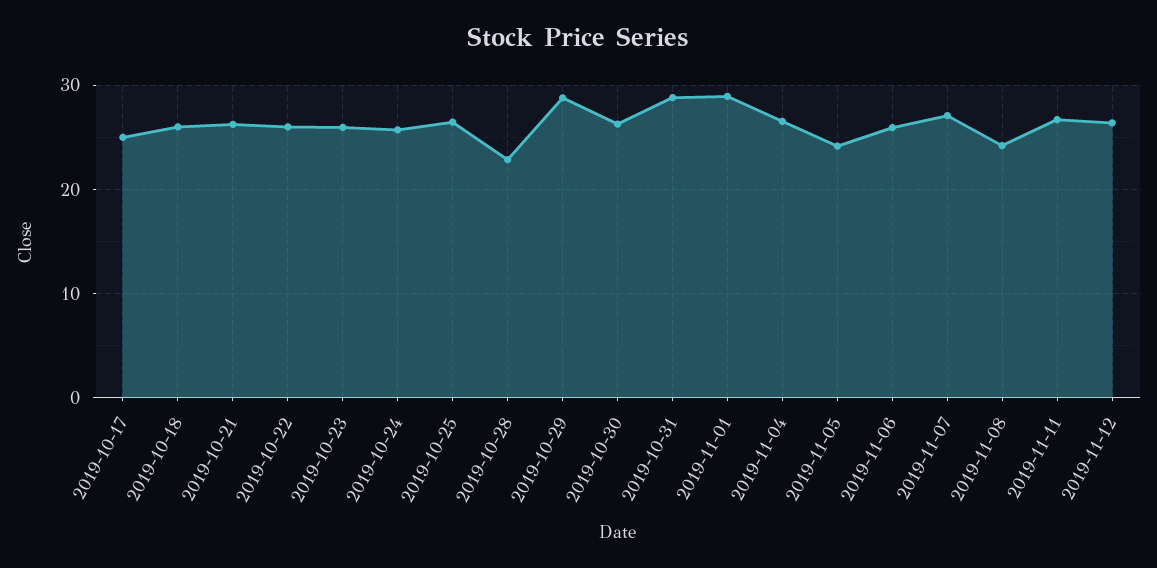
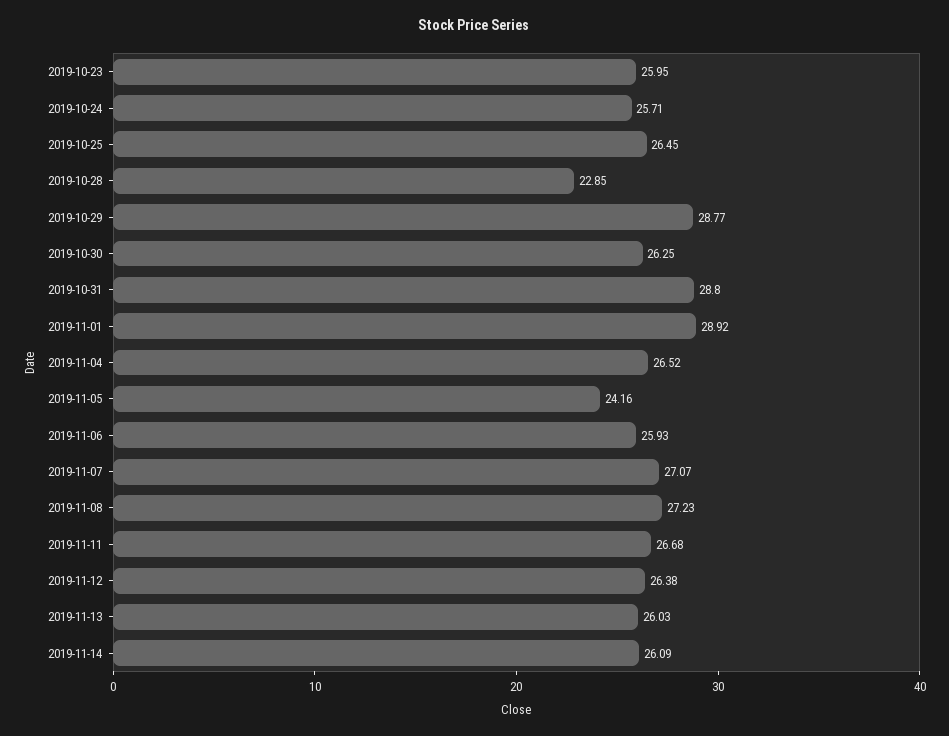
2019-10-17: 25 -> none
2019-10-18: 26 -> none
2019-10-21: 26 -> none
2019-10-22: 26 -> none
2019-11-08: 24 -> 27.23
2019-11-13: none -> 26.03
2019-11-14: none -> 26.09

